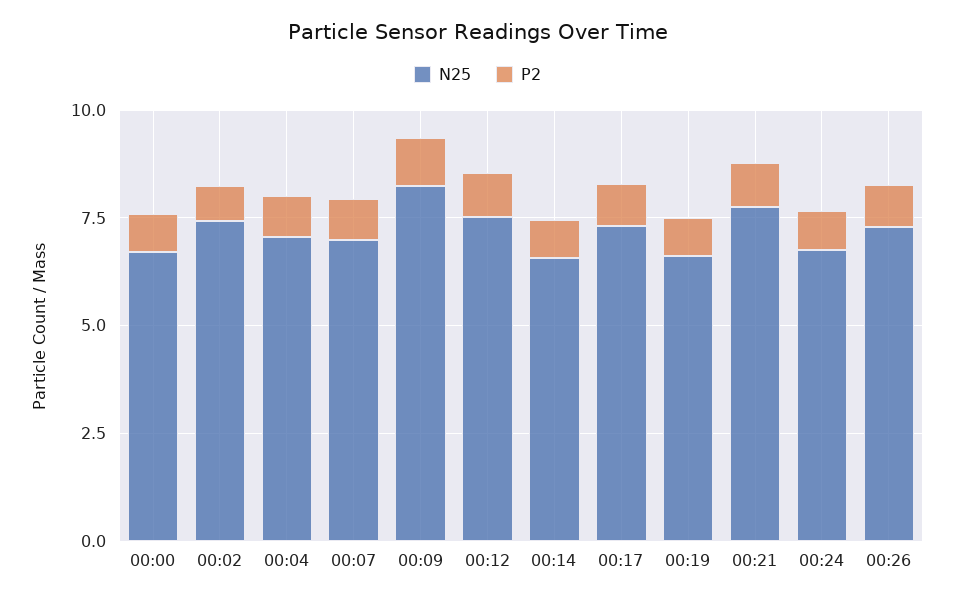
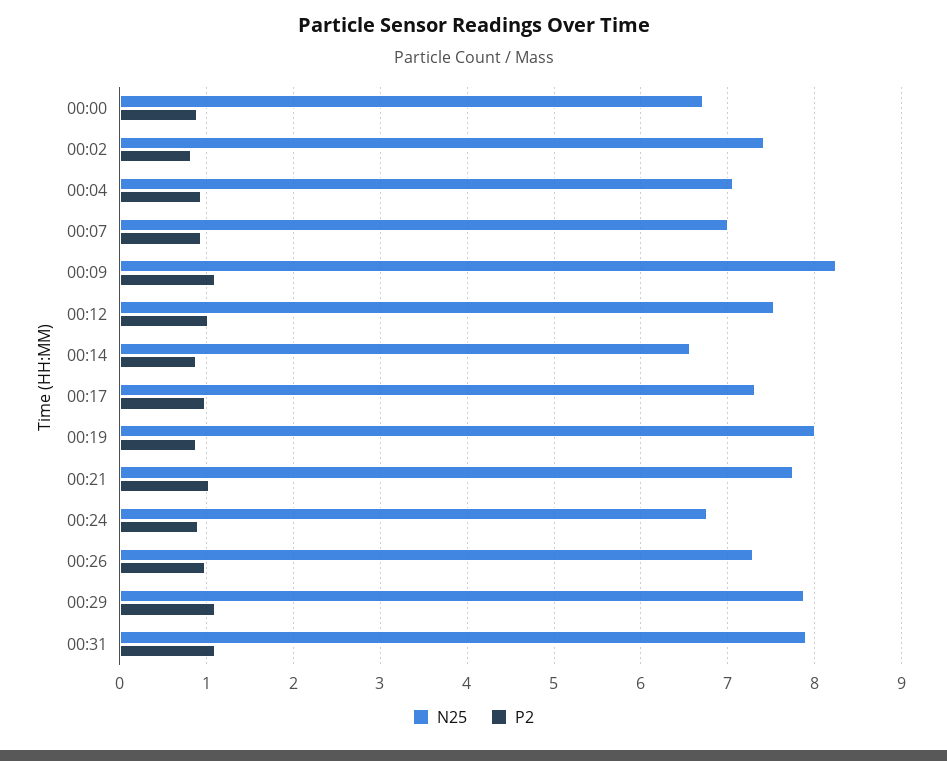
N25, 00:19: 6.5 -> 8
N25, 00:29: none -> 7.9
P2, 00:29: none -> 1.1
N25, 00:31: none -> 7.9
P2, 00:31: none -> 1.1

